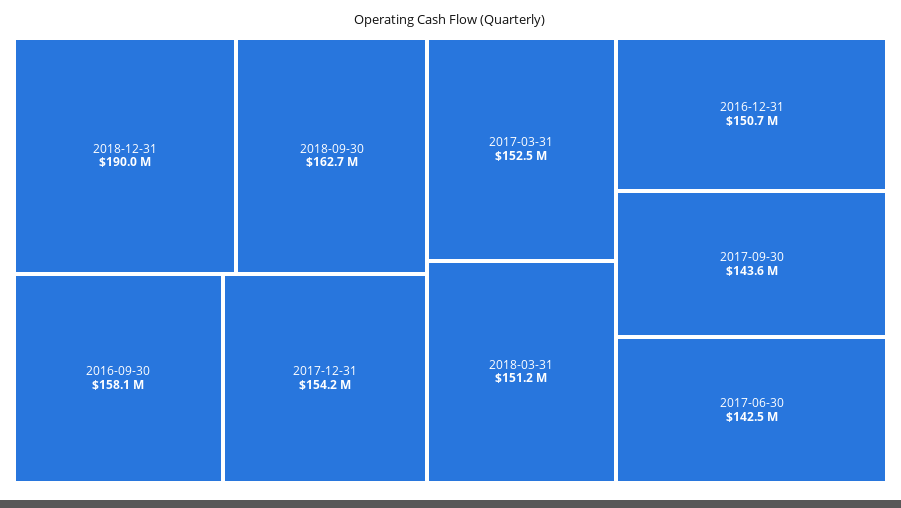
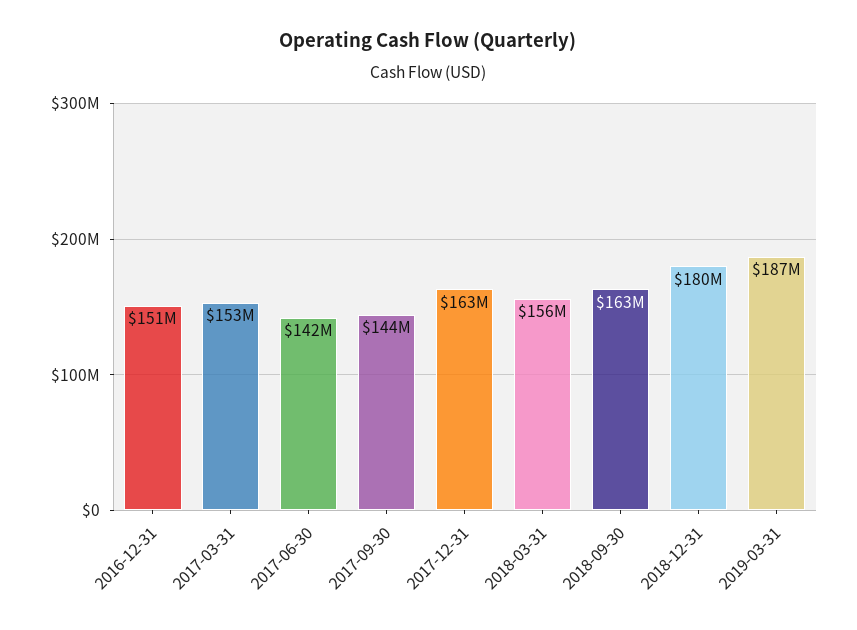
2018-12-31: 190000000 -> 180000000
2016-09-30: 158100000 -> none
2017-12-31: 154200000 -> 163000000
2018-03-31: 151200000 -> 156000000
2019-03-31: none -> 187000000

